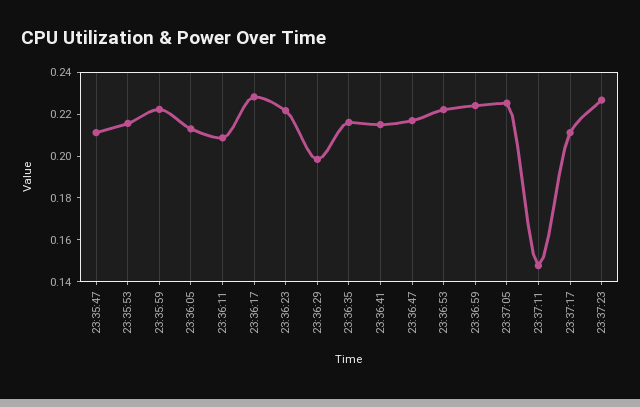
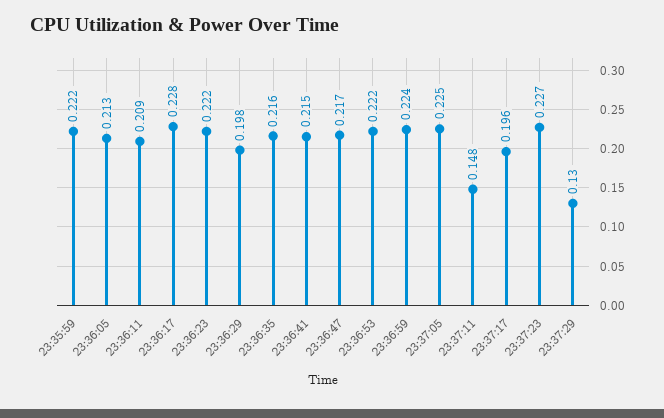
23:35:47: 0.21 -> none
23:35:53: 0.215 -> none
23:37:17: 0.21 -> 0.196
23:37:29: none -> 0.13

